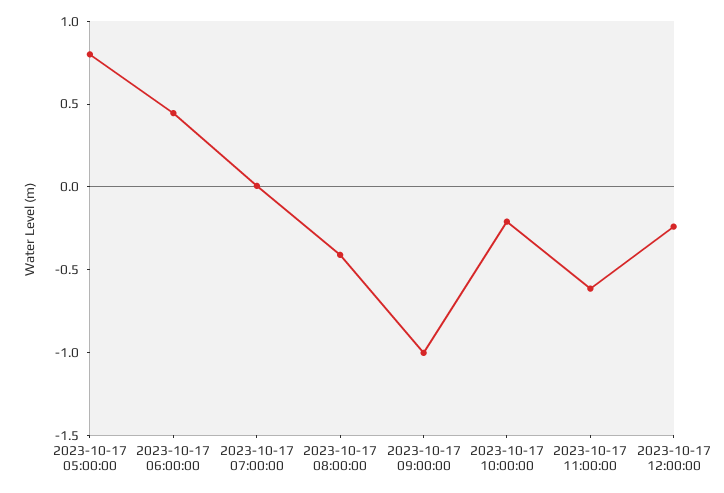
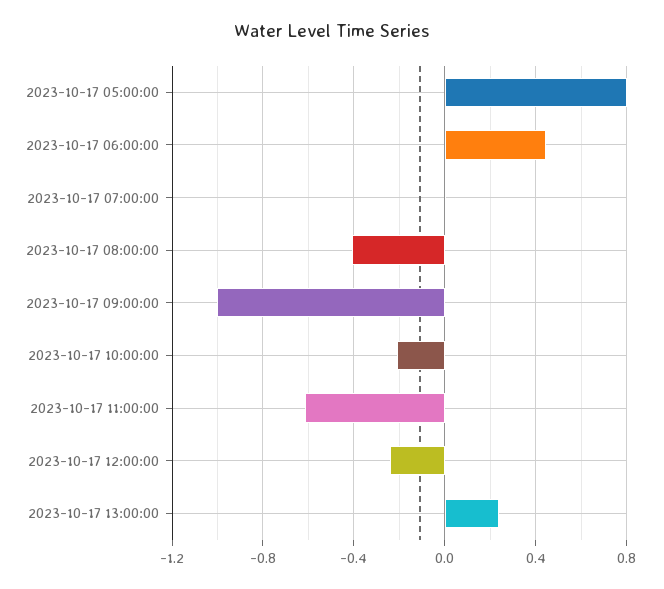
2023-10-17 13:00:00: none -> 0.25

